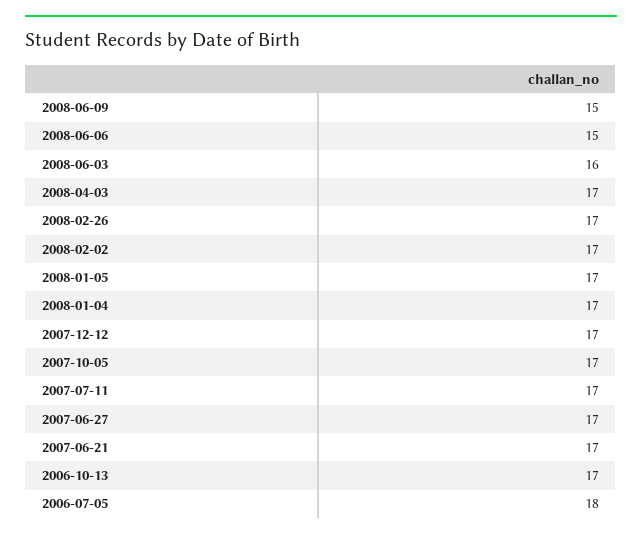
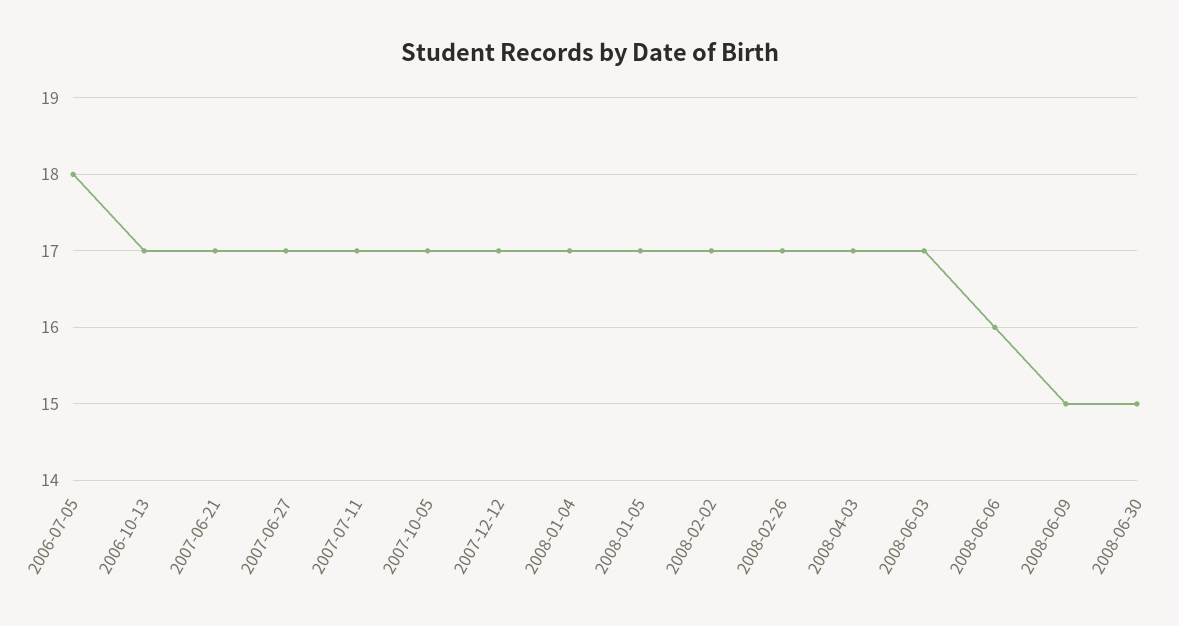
2008-06-06: 15 -> 16
2008-06-03: 16 -> 17
2008-06-30: none -> 15

